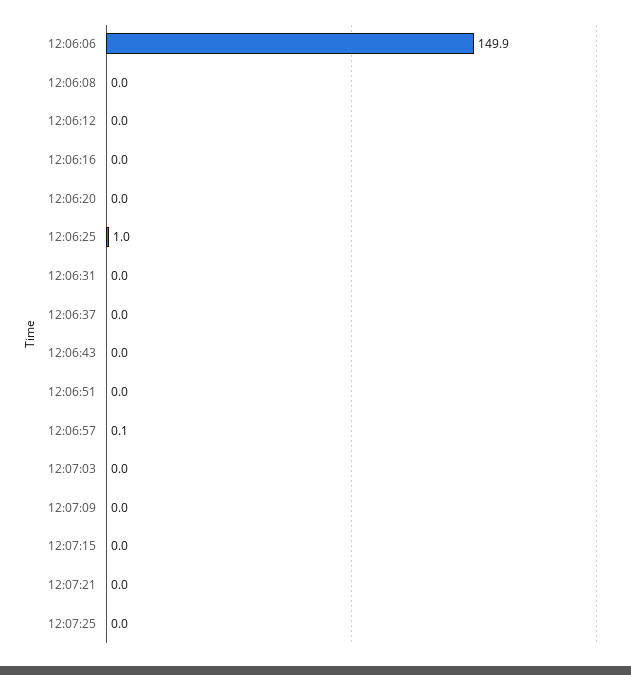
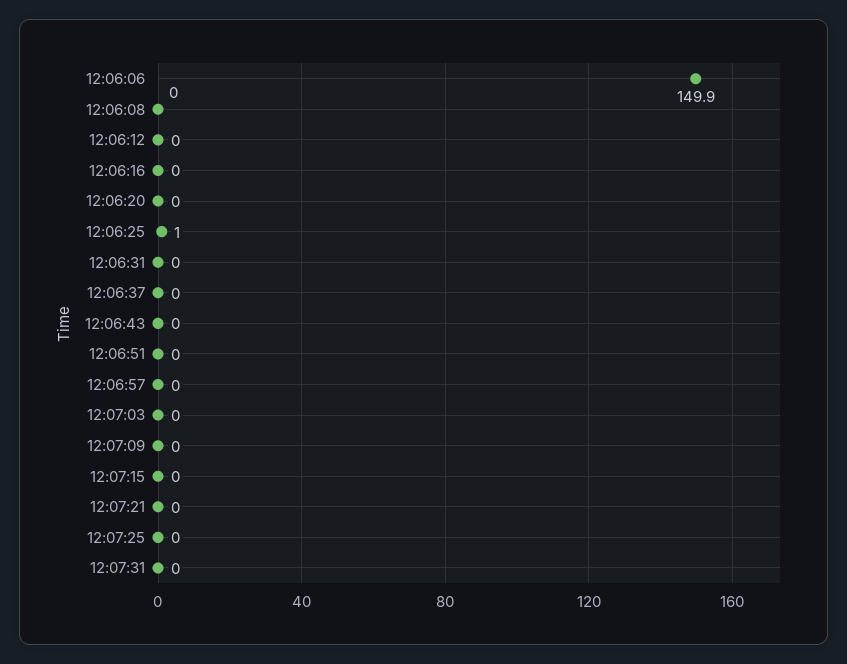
12:06:57: 0.1 -> 0
12:07:31: none -> 0

